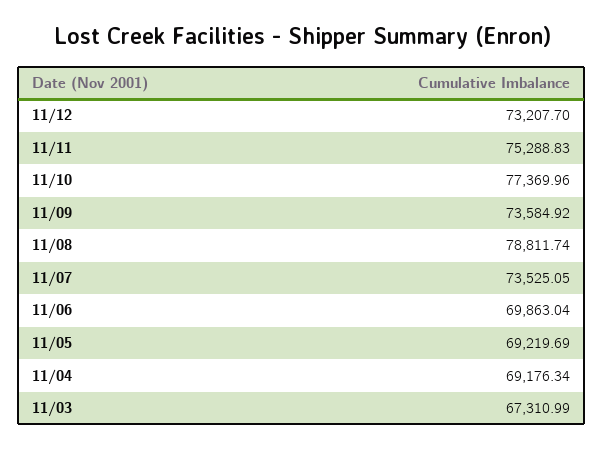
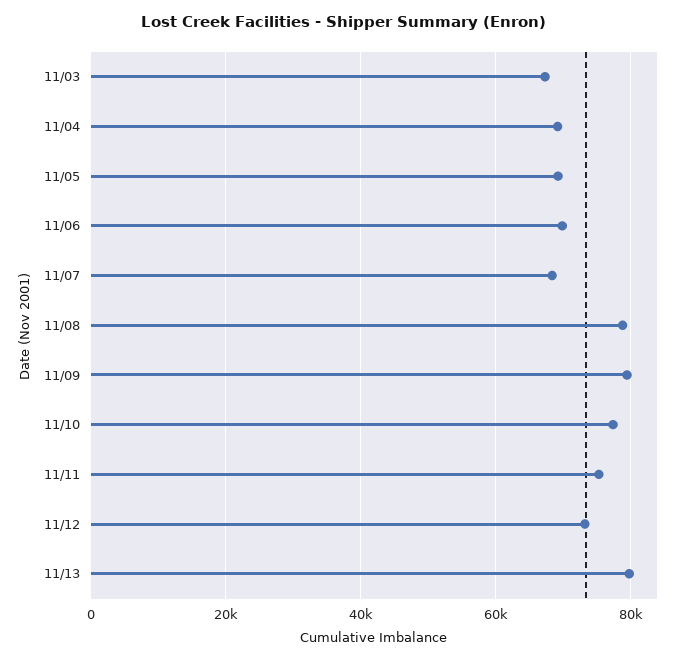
11/09: 73584.92 -> 80000
11/07: 73525.05 -> 68000
11/13: none -> 80000

